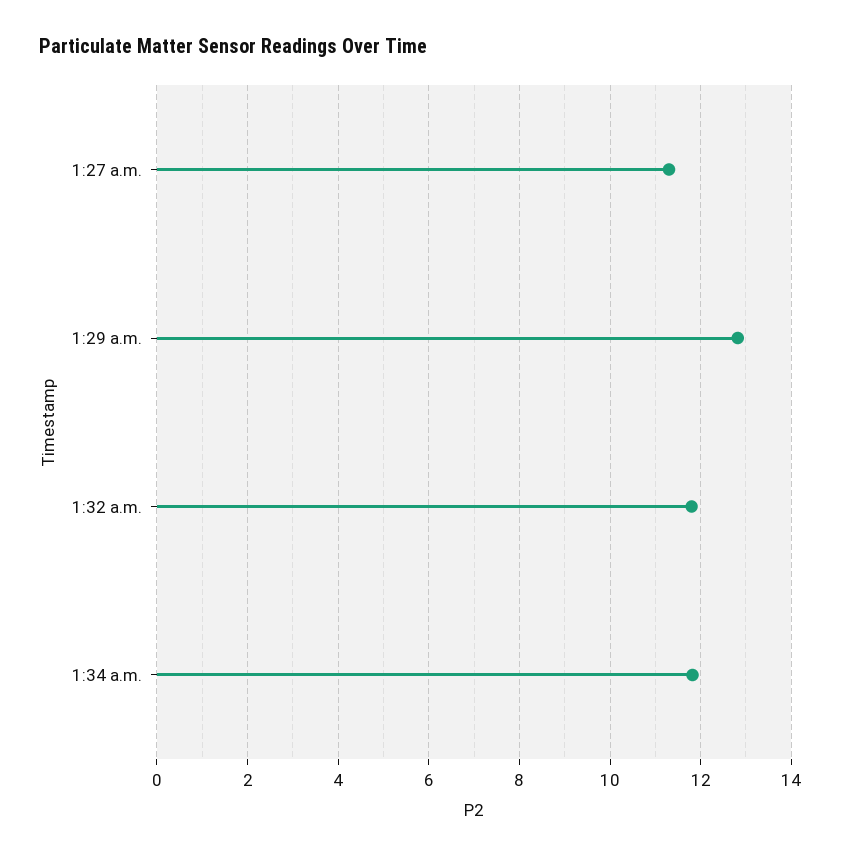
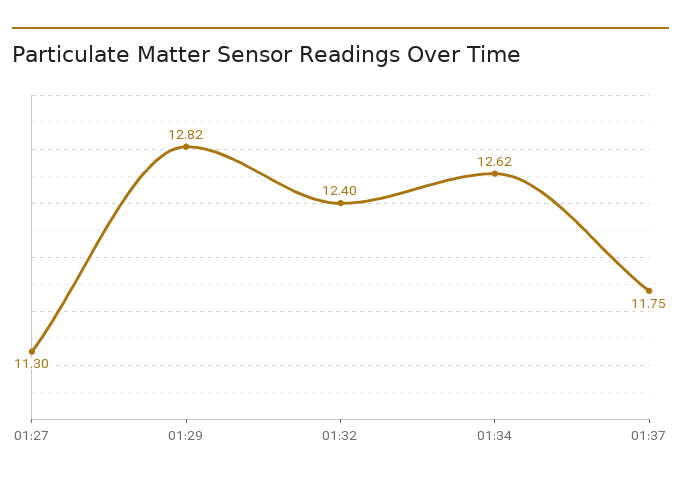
1:32 a.m.: 11.8 -> 12.4
1:34 a.m.: 11.8 -> 12.62
01:37: none -> 11.75

